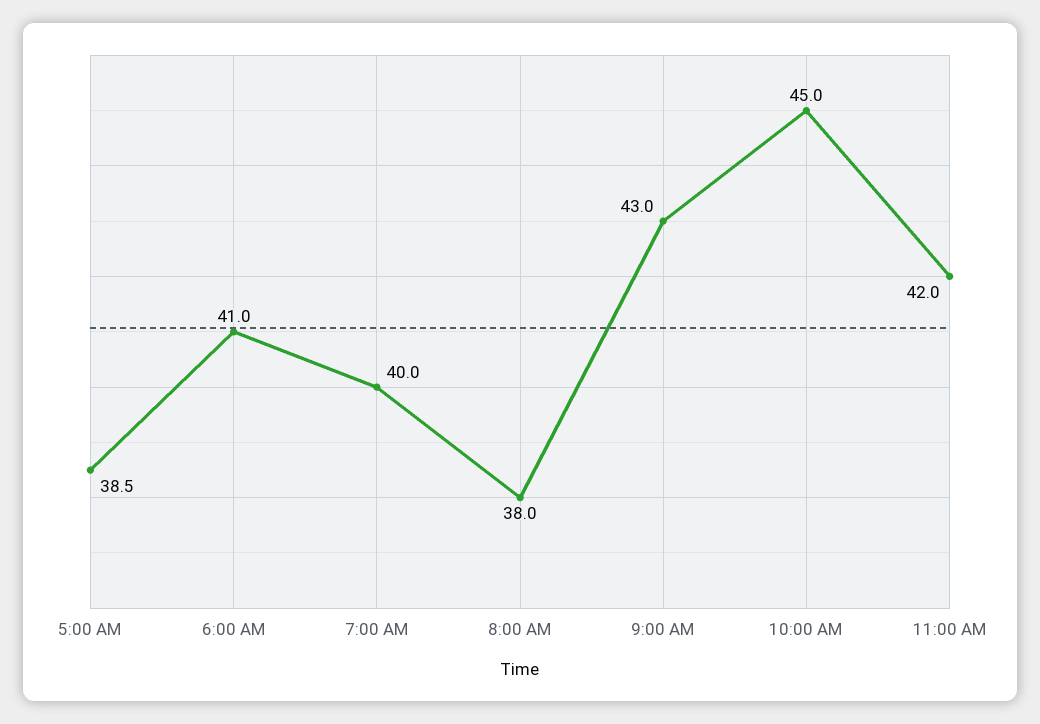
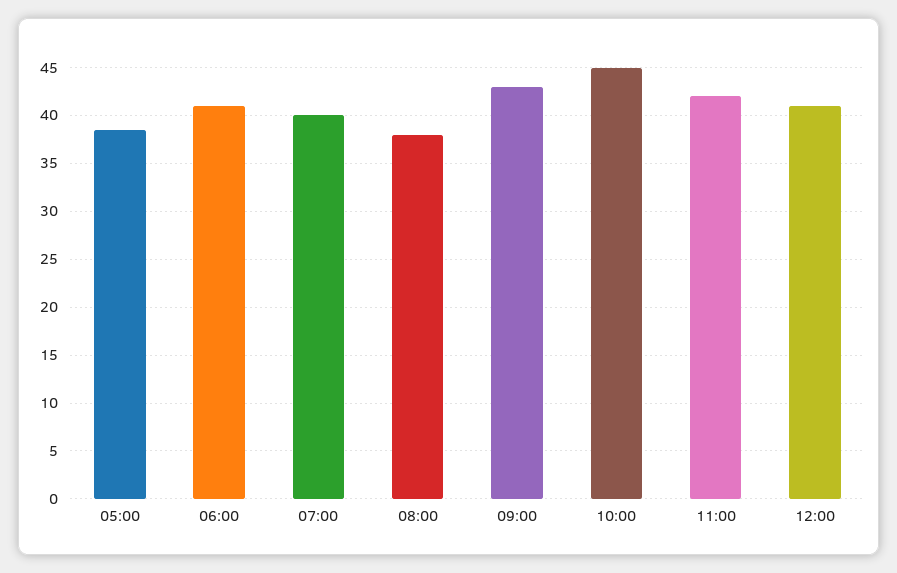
12:00: none -> 41

